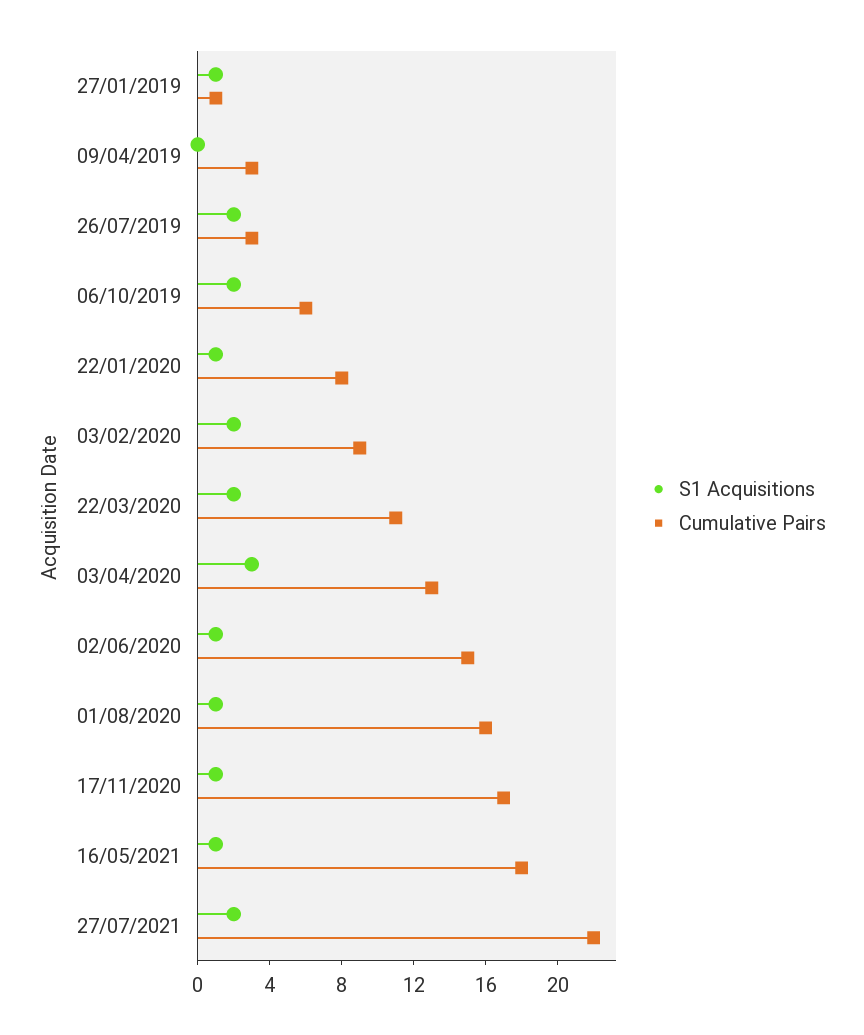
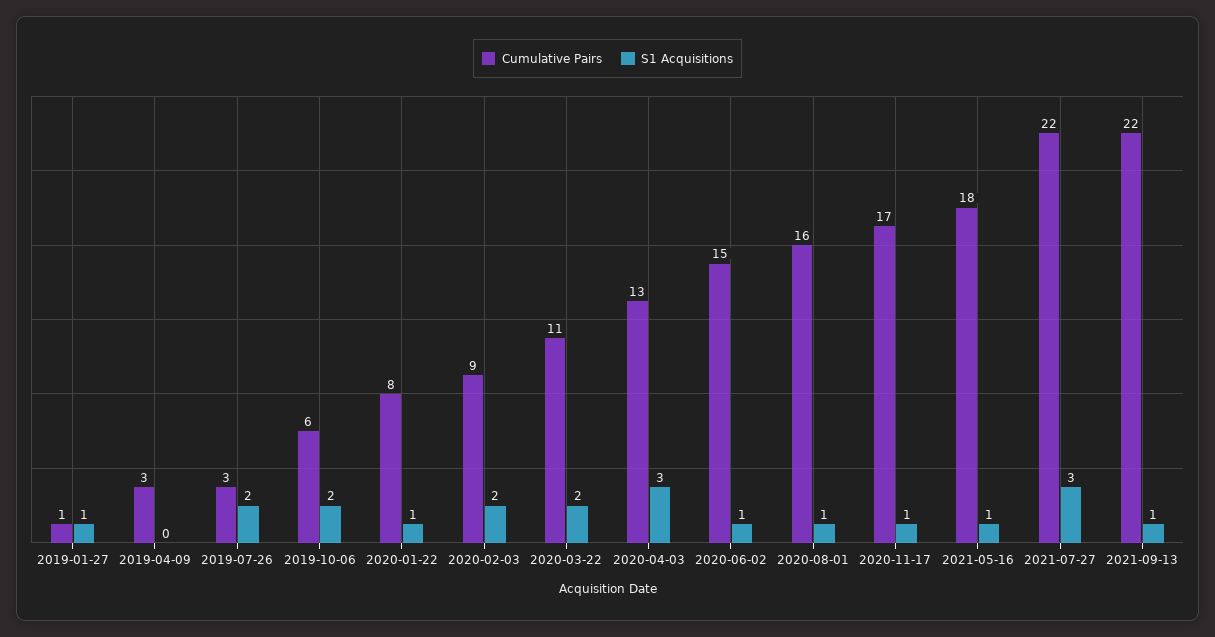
S1 Acquisitions, 27/07/2021: 2 -> 3
Cumulative Pairs, 2021-09-13: none -> 22
S1 Acquisitions, 2021-09-13: none -> 1

